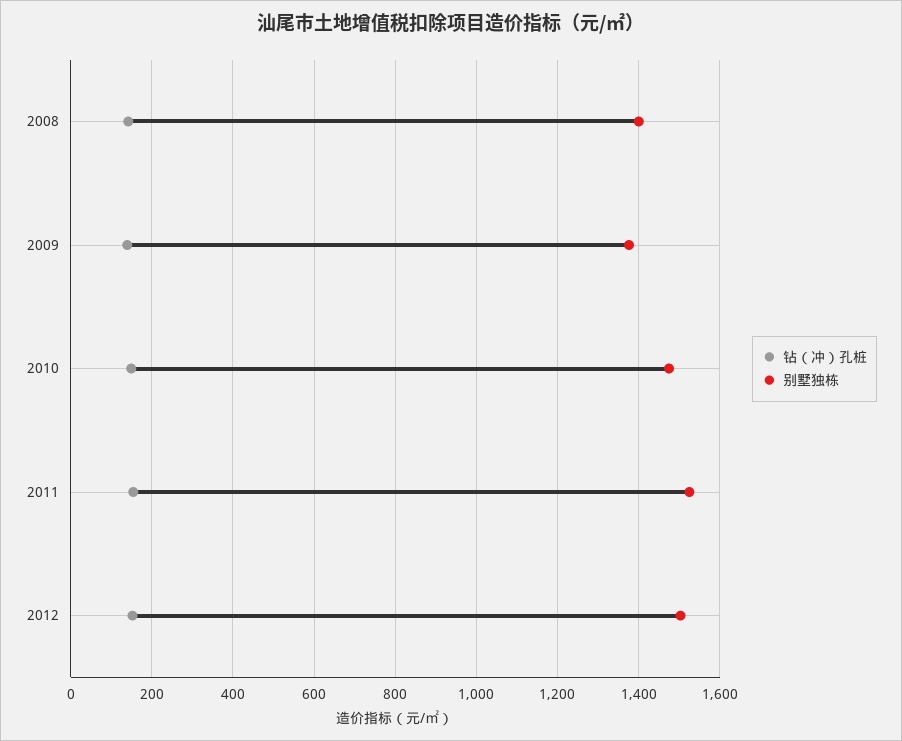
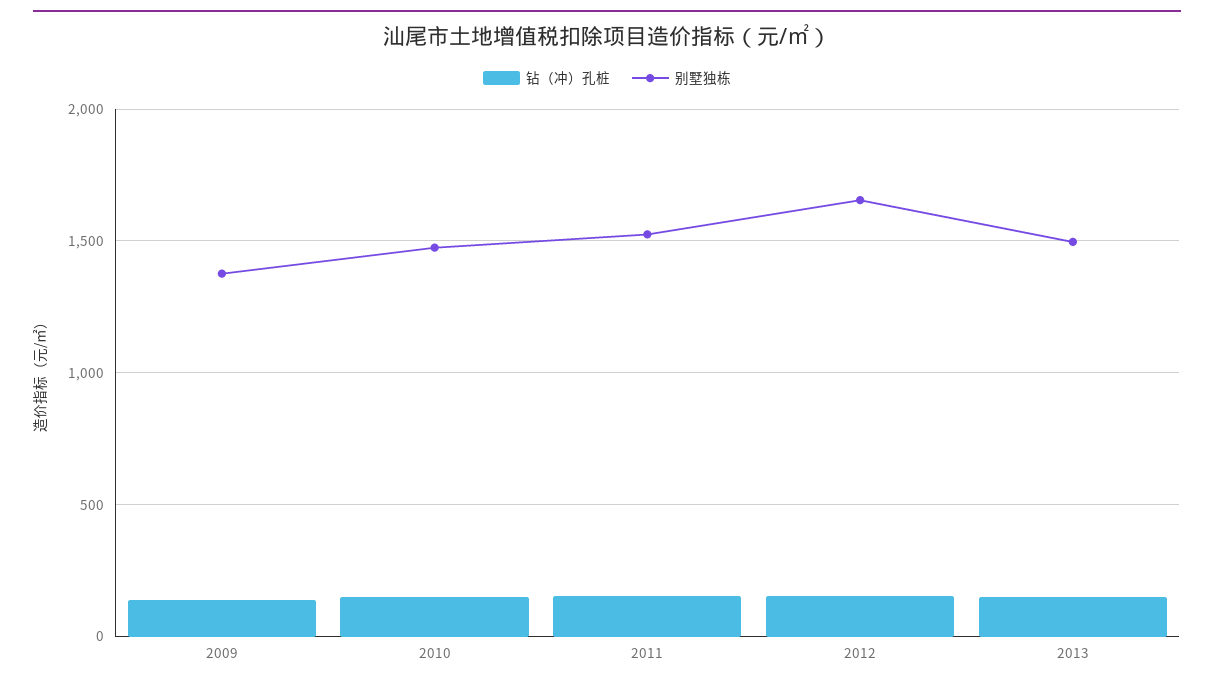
钻（冲）孔桩, 2008: 140 -> none
别墅独栋, 2008: 1400 -> none
别墅独栋, 2012: 1500 -> 1650
钻（冲）孔桩, 2013: none -> 150
别墅独栋, 2013: none -> 1500

